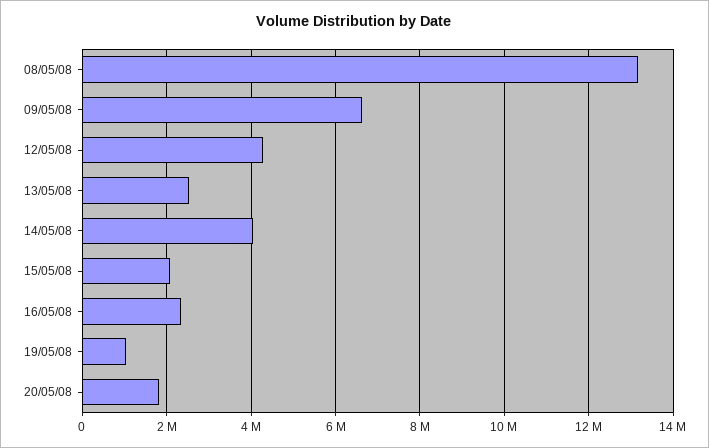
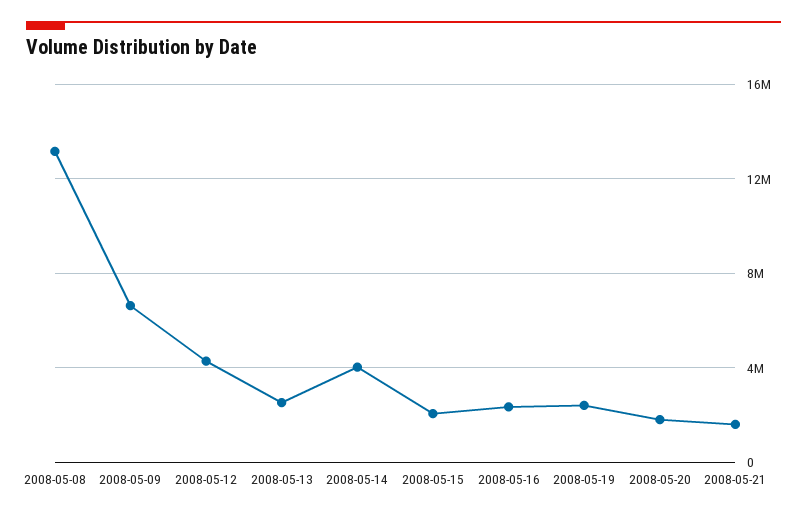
19/05/08: 1000000 -> 2500000
2008-05-21: none -> 1500000

